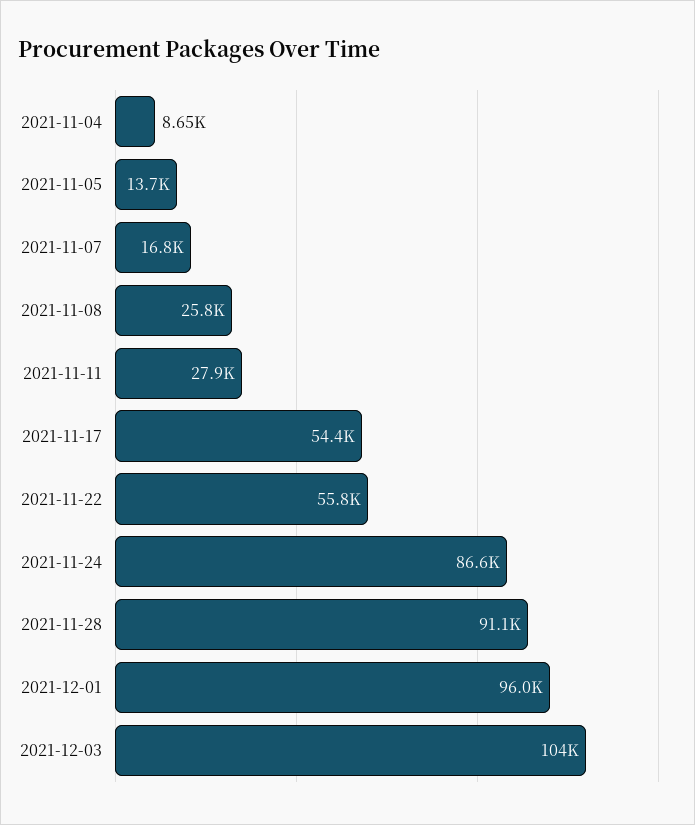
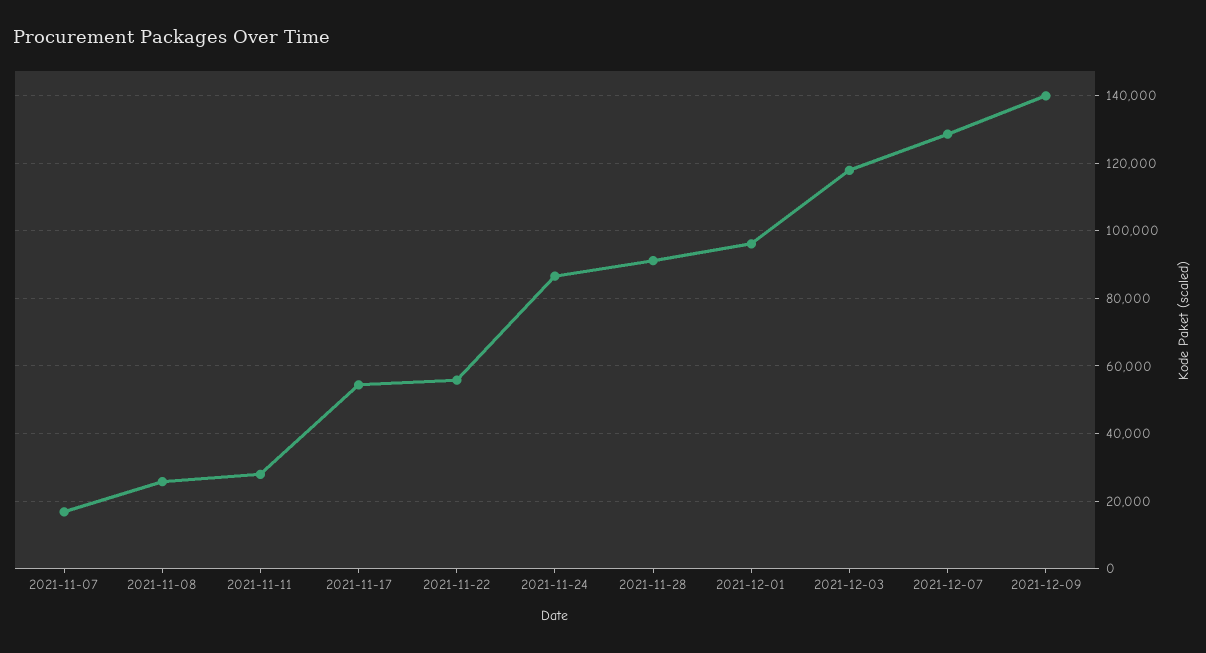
2021-11-04: 8650 -> none
2021-11-05: 13700 -> none
2021-12-03: 104000 -> 118000
2021-12-07: none -> 128000
2021-12-09: none -> 140000

